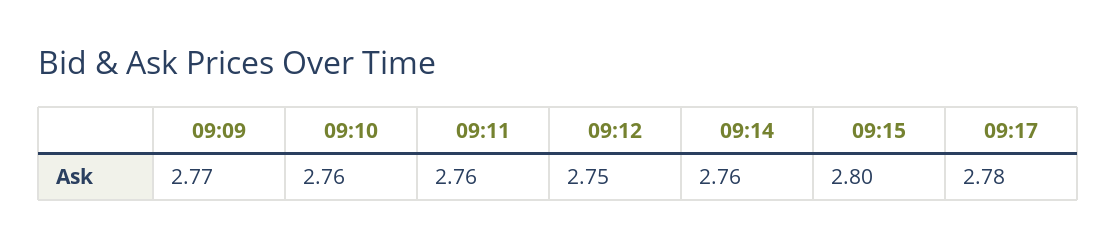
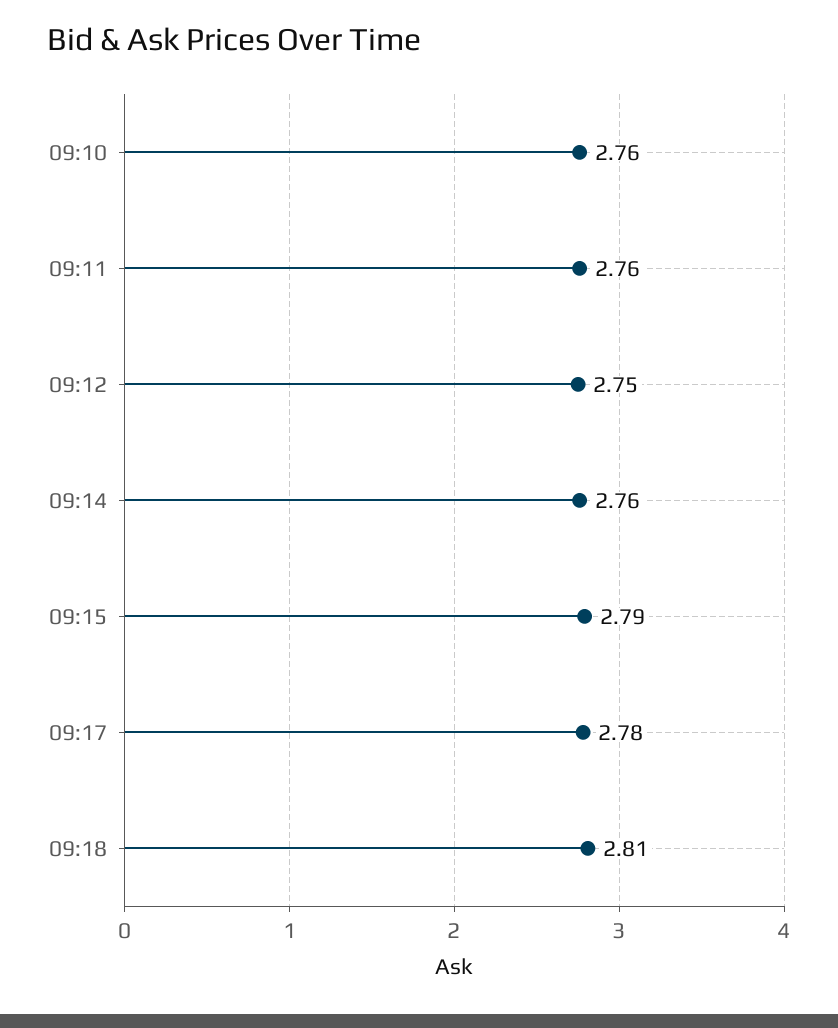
09:09: 2.77 -> none
09:15: 2.8 -> 2.79
09:18: none -> 2.81

